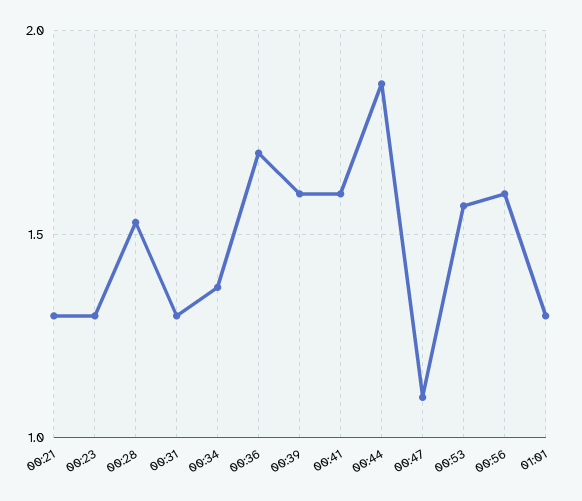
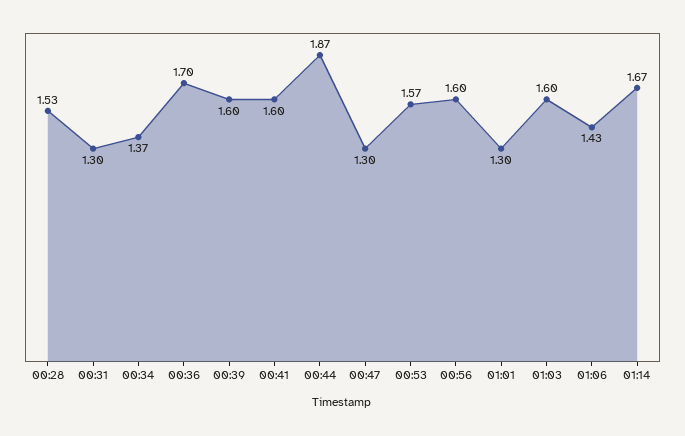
00:21: 1.3 -> none
00:23: 1.3 -> none
00:47: 1.1 -> 1.3
01:03: none -> 1.6
01:06: none -> 1.43
01:14: none -> 1.67

